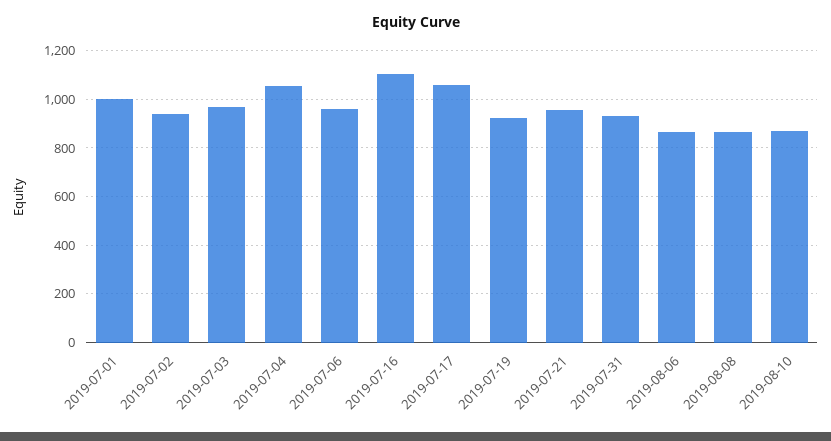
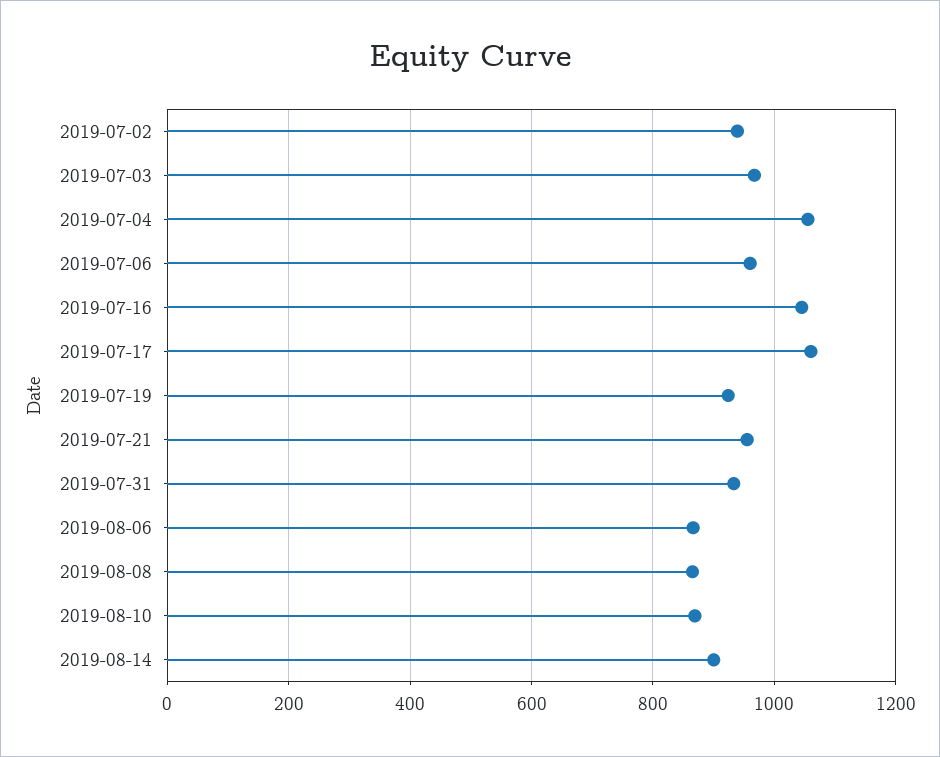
2019-07-01: 1000 -> none
2019-07-16: 1100 -> 1040
2019-08-14: none -> 900

